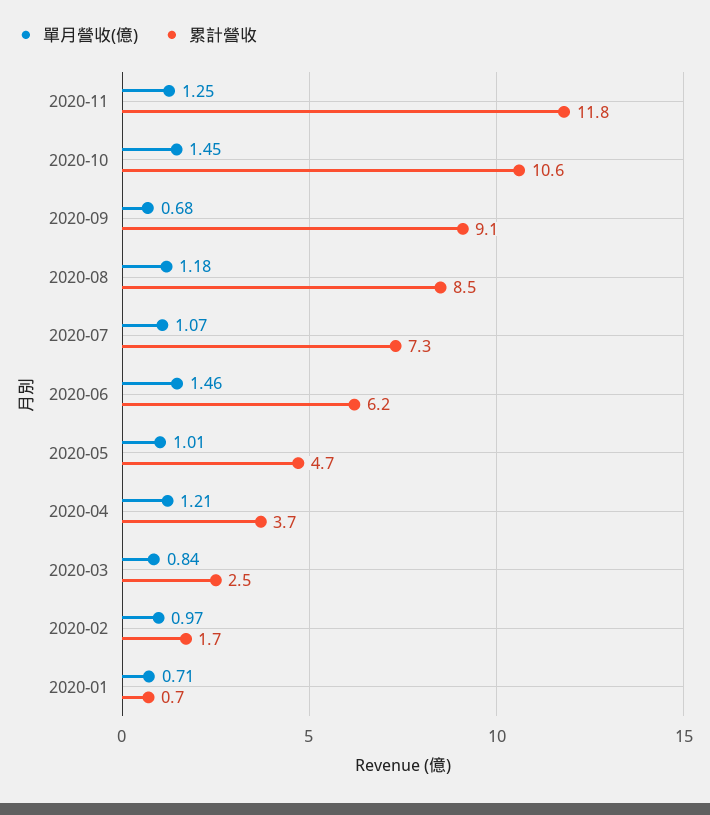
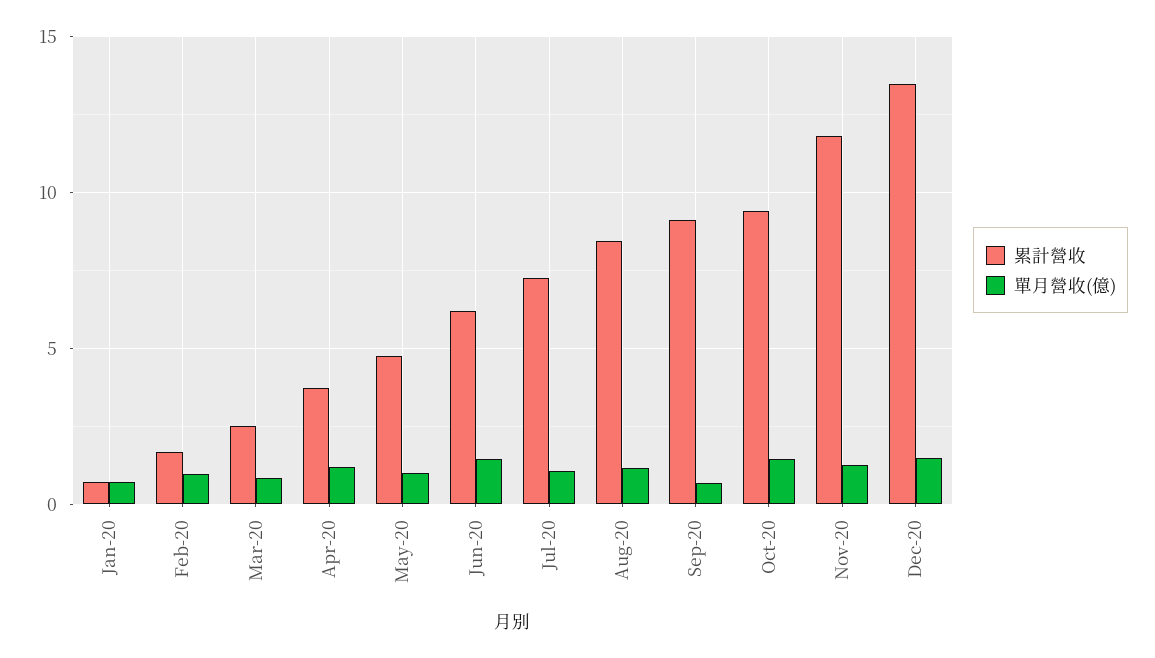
累計營收, 2020-10: 10.6 -> 9.5
累計營收, Dec-20: none -> 13.5
單月營收(億), Dec-20: none -> 1.5

